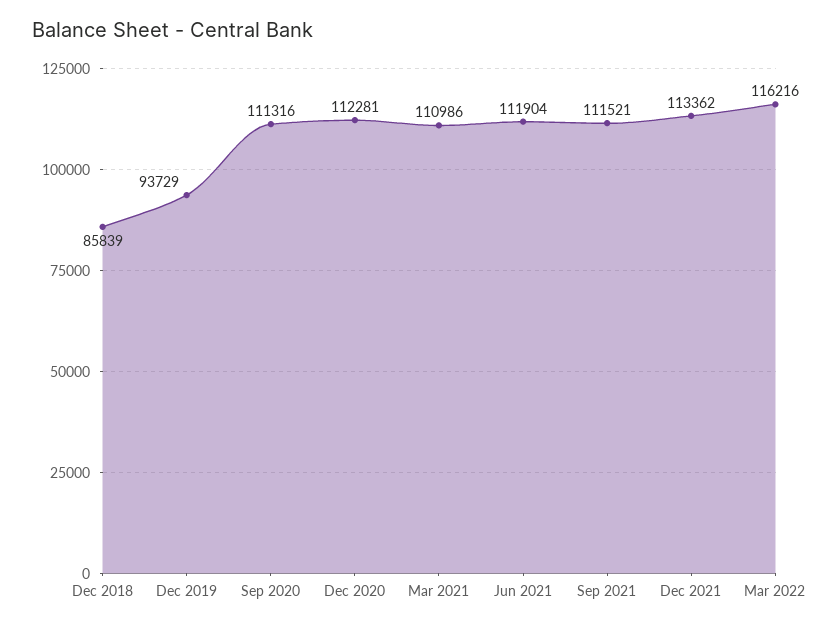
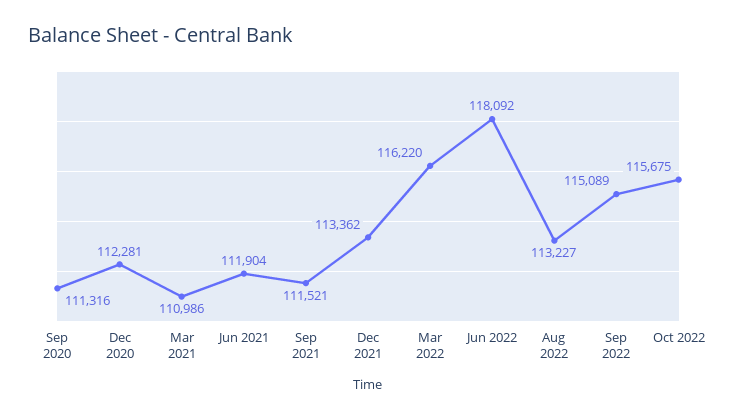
Dec 2018: 85839 -> none
Dec 2019: 93729 -> none
Mar 2022: 116216 -> 116220
Jun 2022: none -> 118092
Aug 2022: none -> 113227
Sep 2022: none -> 115089
Oct 2022: none -> 115675

